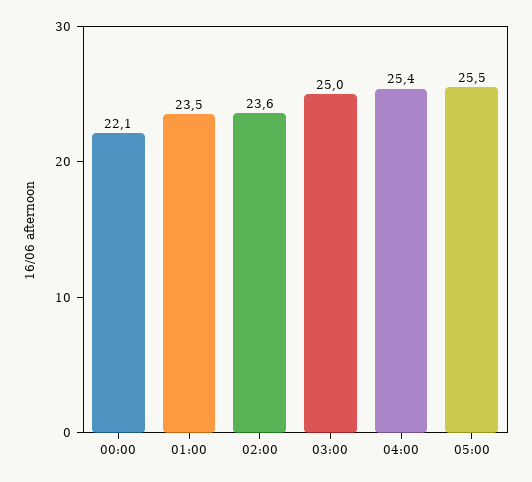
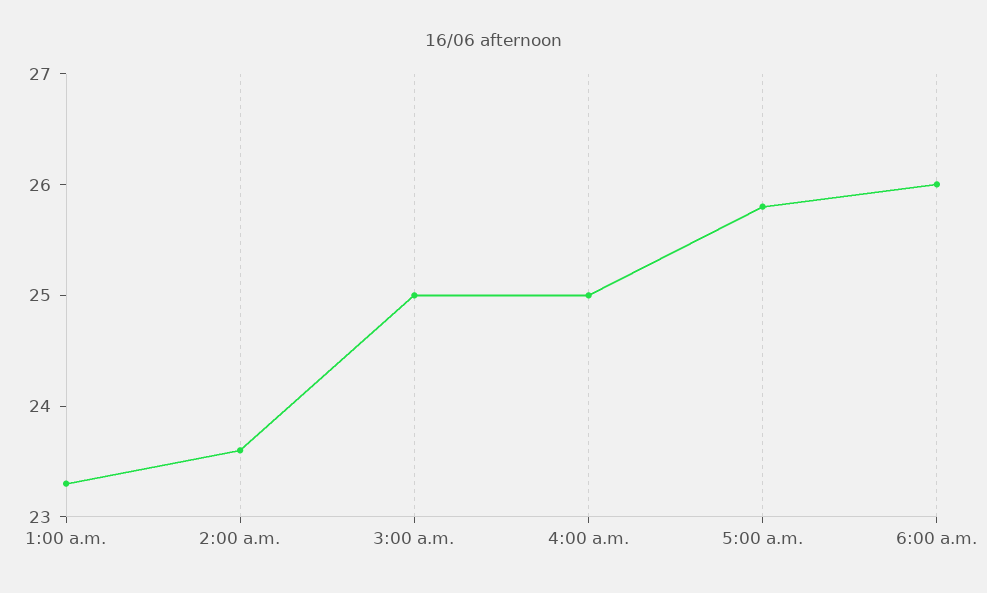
00:00: 22.1 -> none
01:00: 23.5 -> 23.3
04:00: 25.4 -> 25
05:00: 25.5 -> 25.8
6:00 a.m.: none -> 26

